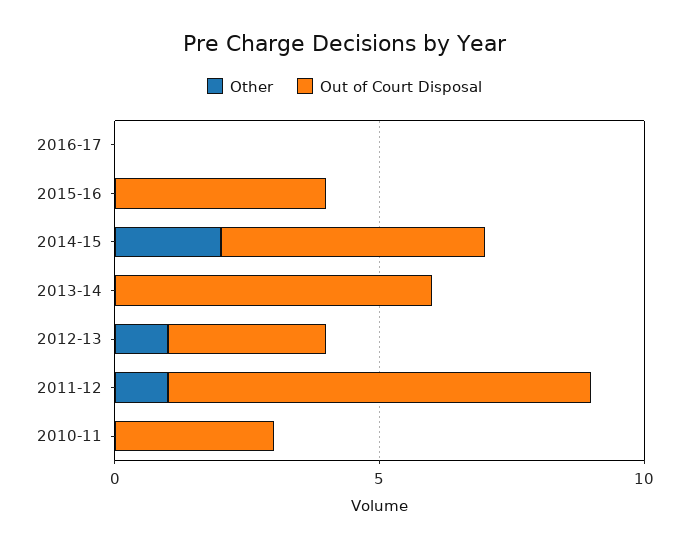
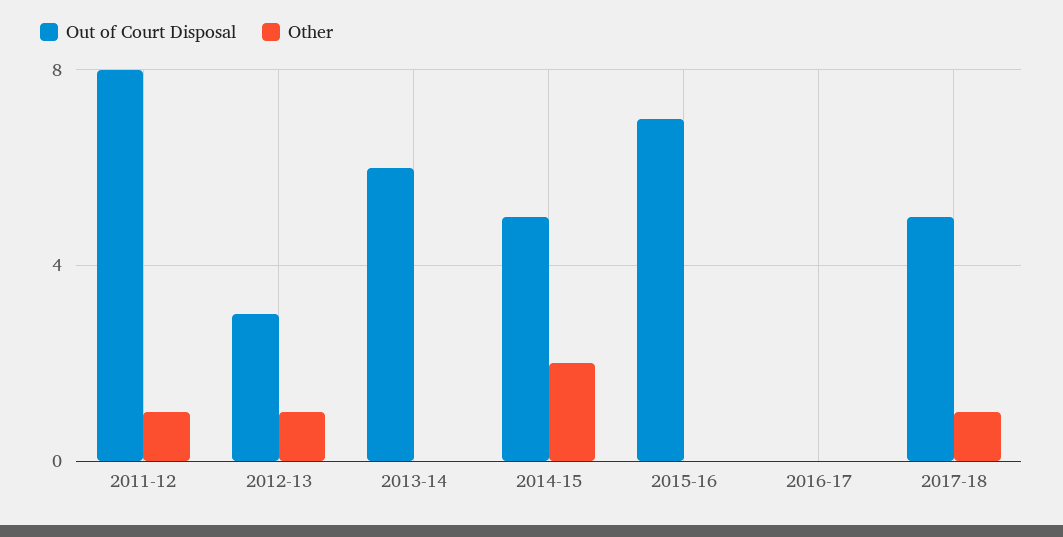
Out of Court Disposal, 2015-16: 4 -> 7
Other, 2010-11: 0 -> none
Out of Court Disposal, 2010-11: 3 -> none
Out of Court Disposal, 2017-18: none -> 5
Other, 2017-18: none -> 1

